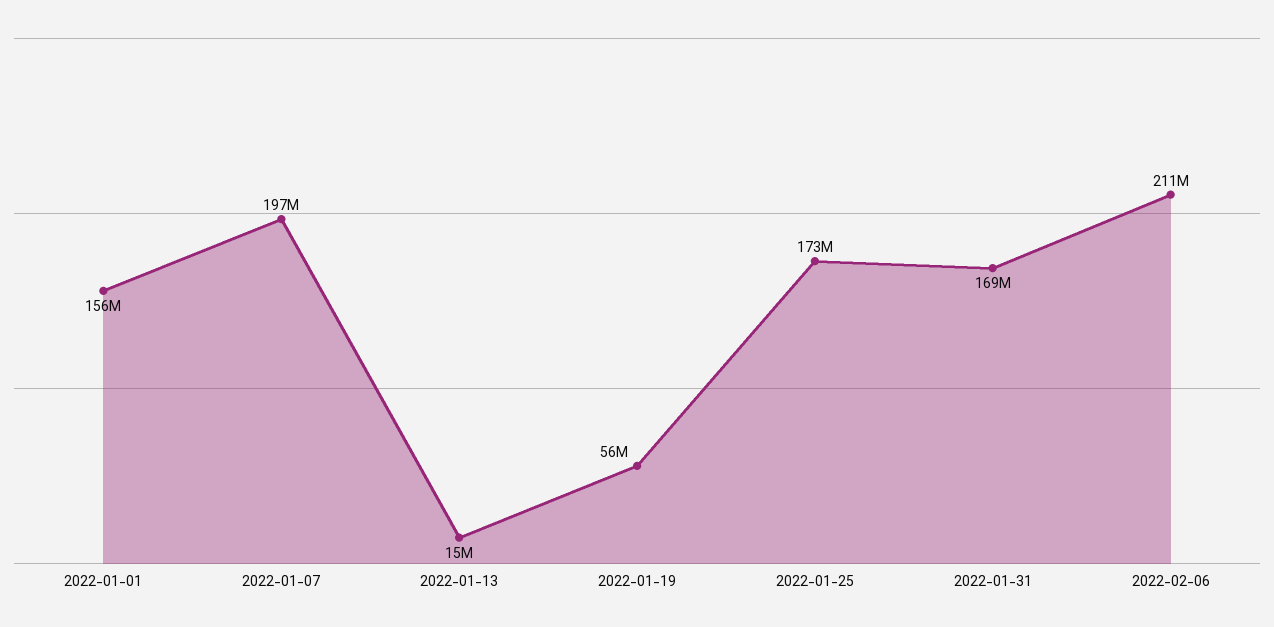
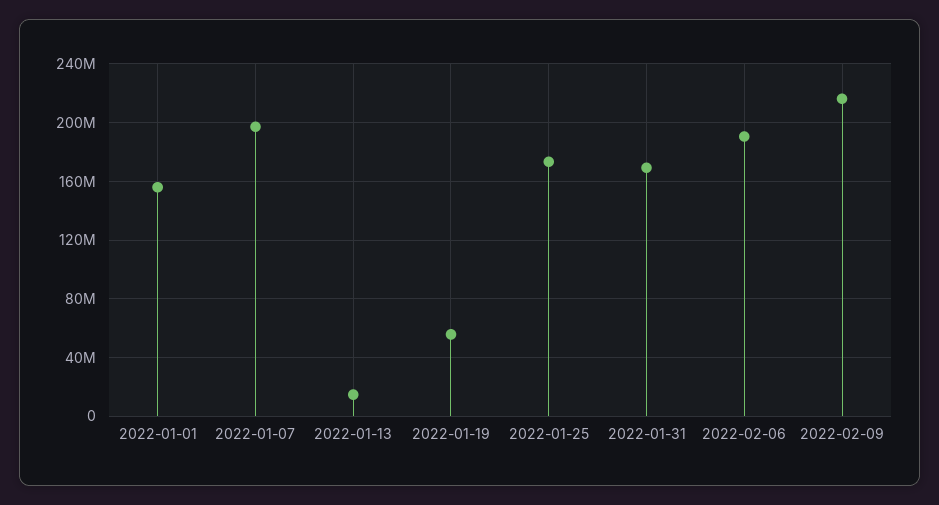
2022-02-06: 211000000 -> 190000000
2022-02-09: none -> 215000000

